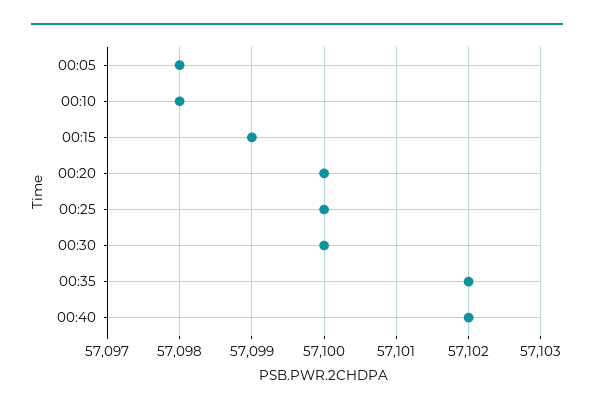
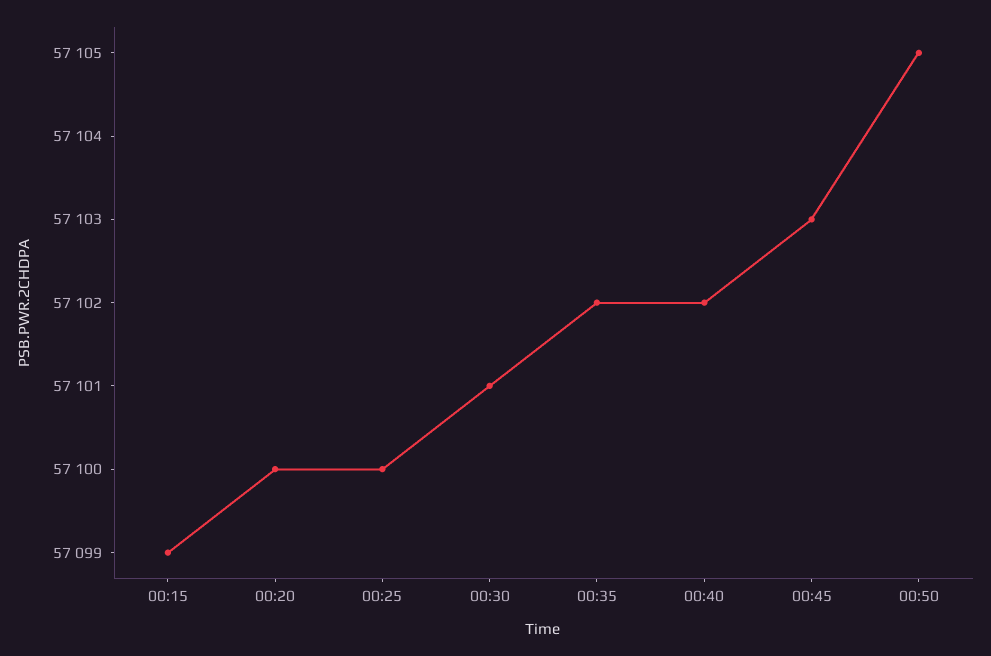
00:05: 57098 -> none
00:10: 57098 -> none
00:30: 57100 -> 57101
00:45: none -> 57103
00:50: none -> 57105

